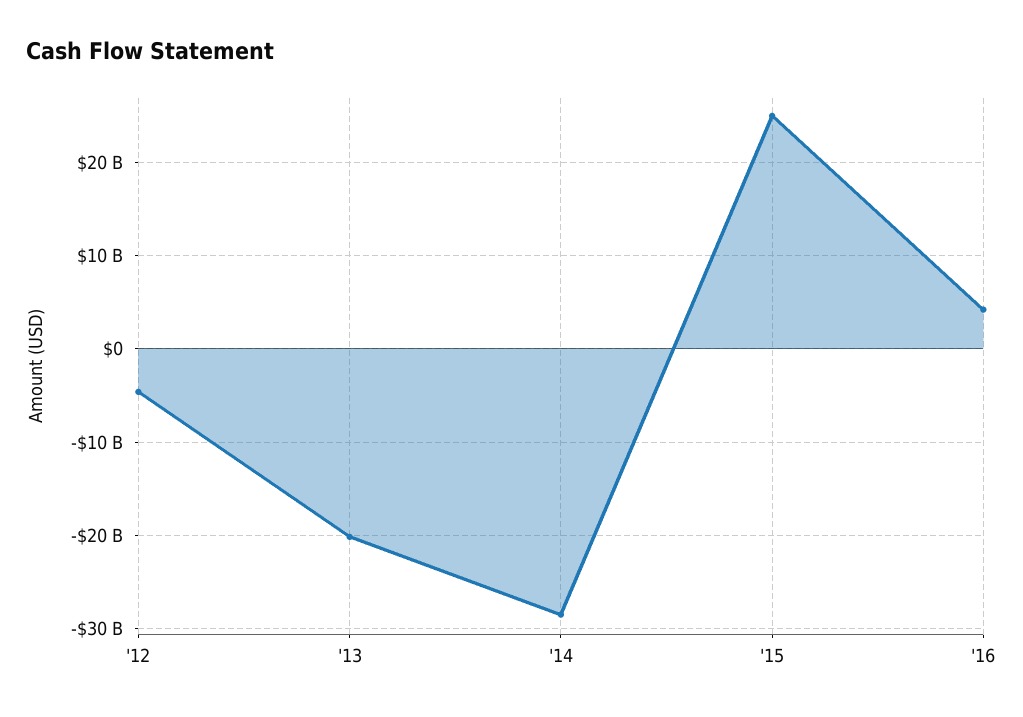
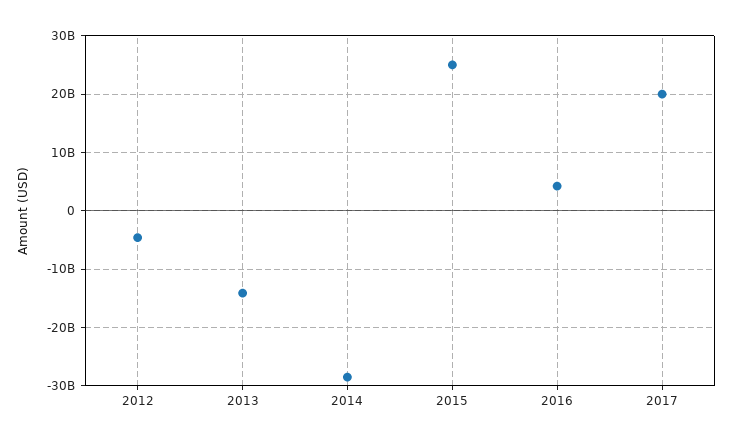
'13: -20000000000 -> -14000000000
2017: none -> 20000000000

